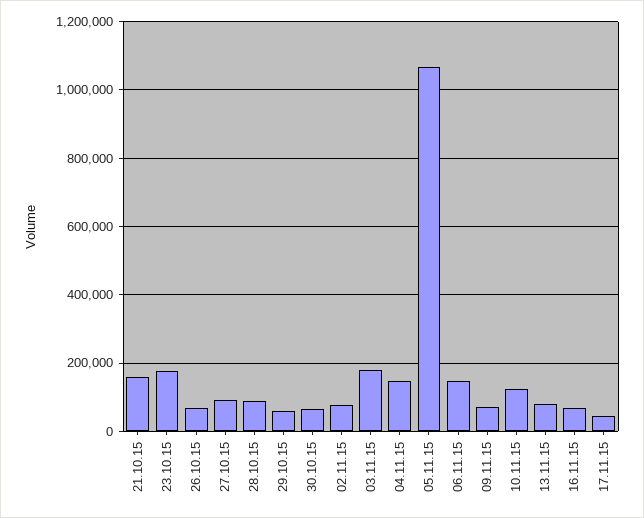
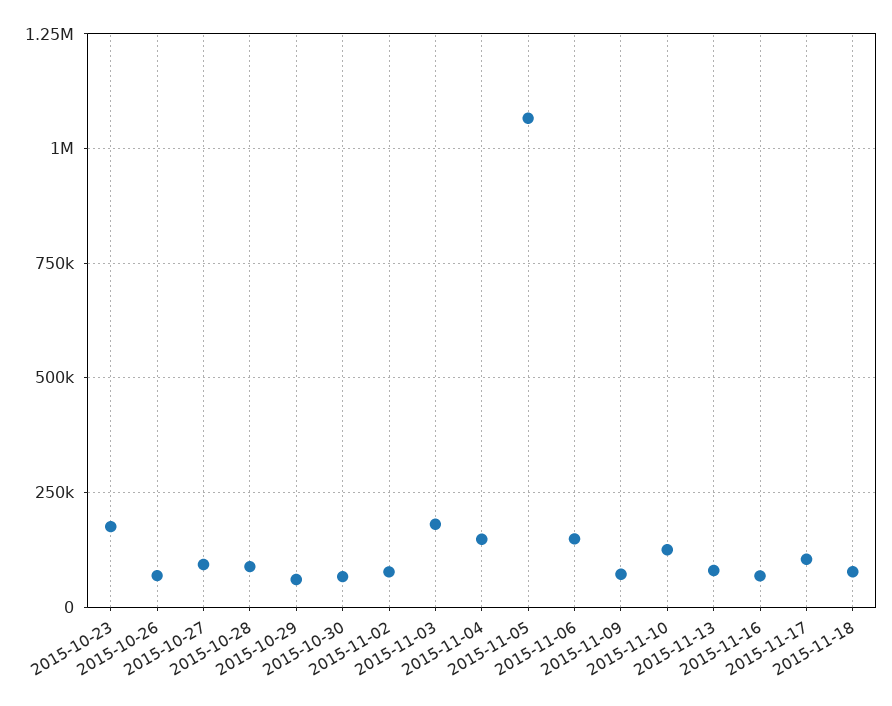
21.10.15: 160000 -> none
17.11.15: 40000 -> 100000
2015-11-18: none -> 75000

